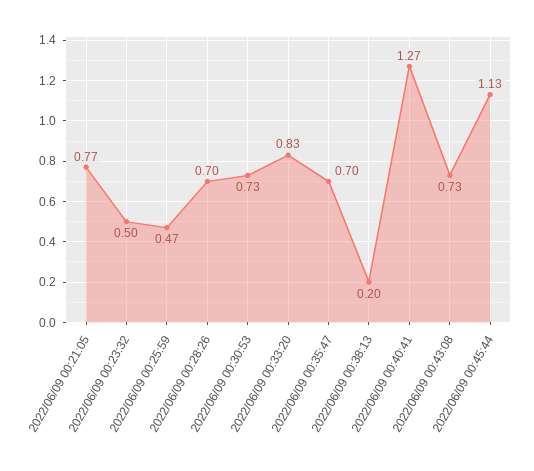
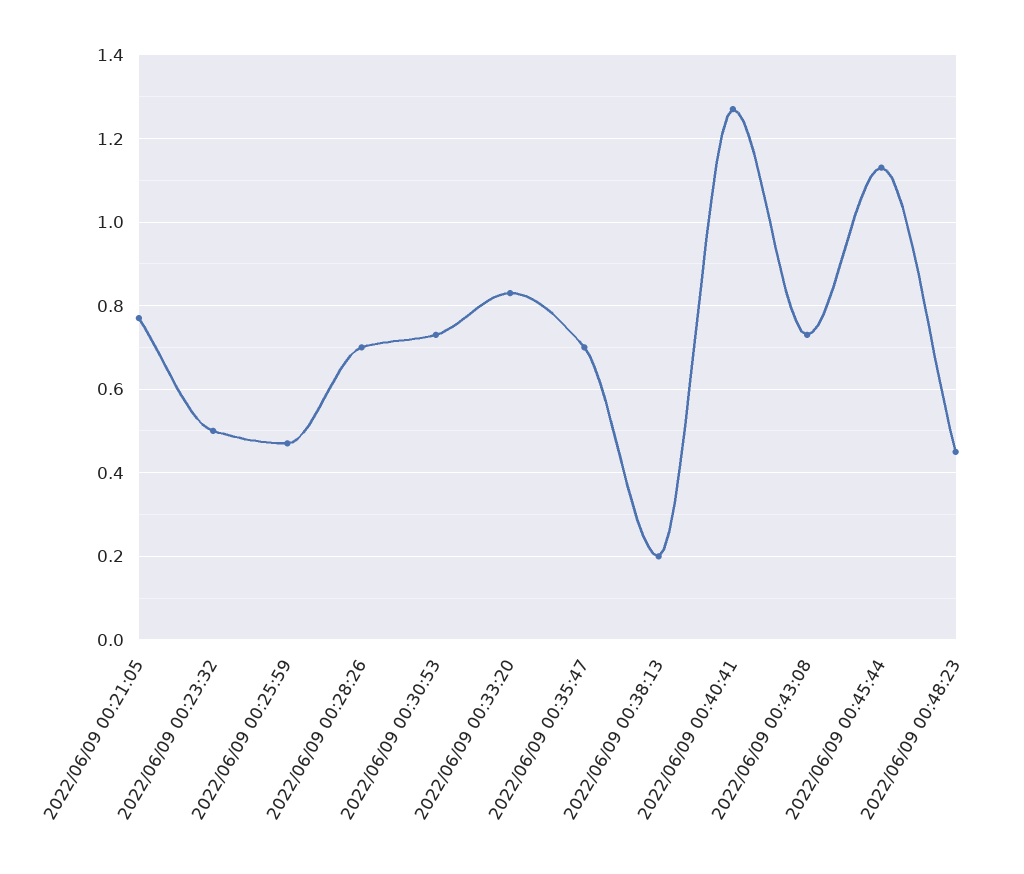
2022/06/09 00:48:23: none -> 0.45

